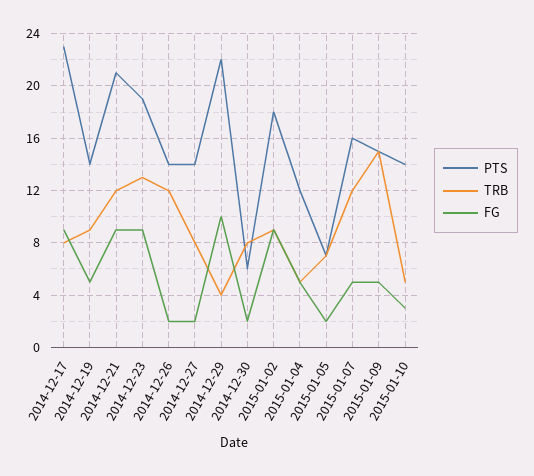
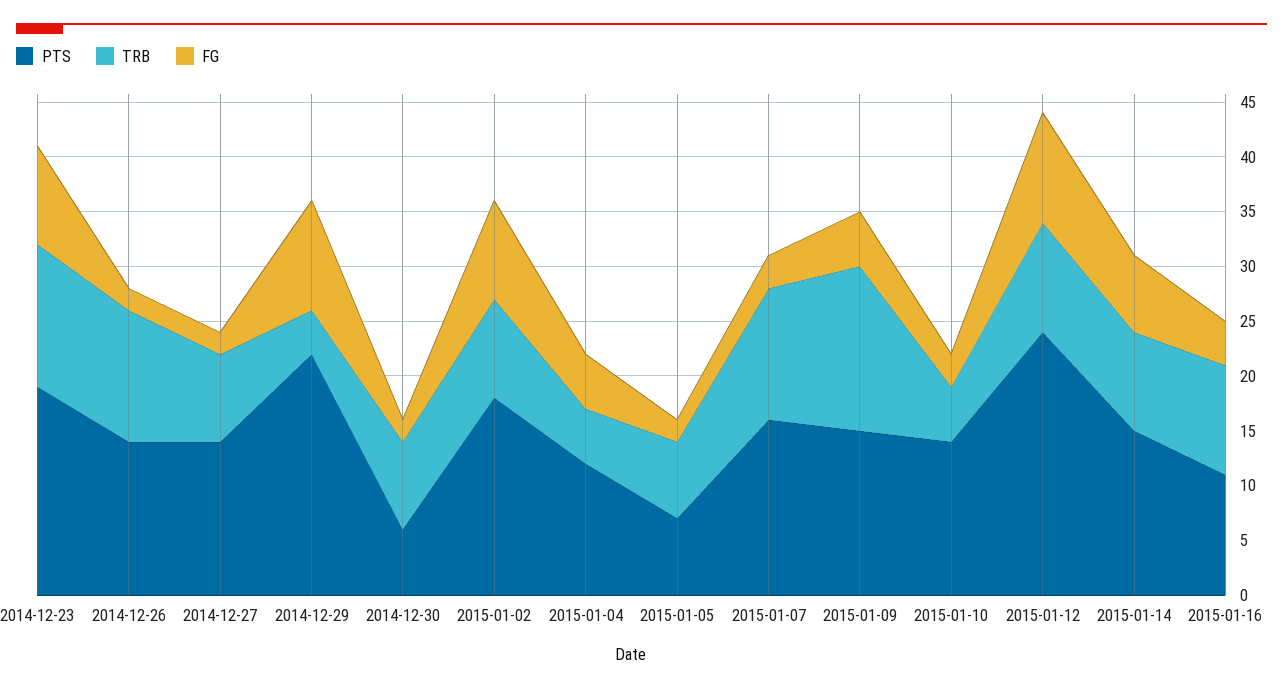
PTS, 2014-12-17: 23 -> none
TRB, 2014-12-17: 8 -> none
FG, 2014-12-17: 9 -> none
PTS, 2014-12-19: 14 -> none
TRB, 2014-12-19: 9 -> none
FG, 2014-12-19: 5 -> none
PTS, 2014-12-21: 21 -> none
TRB, 2014-12-21: 12 -> none
FG, 2014-12-21: 9 -> none
FG, 2015-01-07: 5 -> 3
PTS, 2015-01-12: none -> 24
TRB, 2015-01-12: none -> 10
FG, 2015-01-12: none -> 10
PTS, 2015-01-14: none -> 15
TRB, 2015-01-14: none -> 9
FG, 2015-01-14: none -> 7
PTS, 2015-01-16: none -> 11
TRB, 2015-01-16: none -> 10
FG, 2015-01-16: none -> 4

